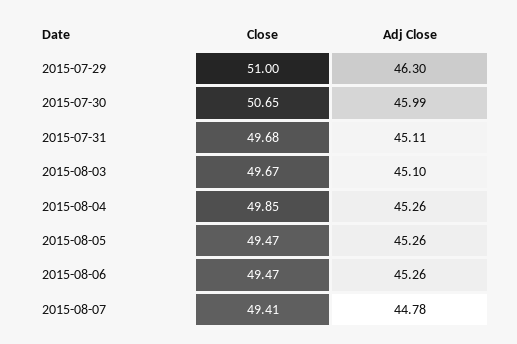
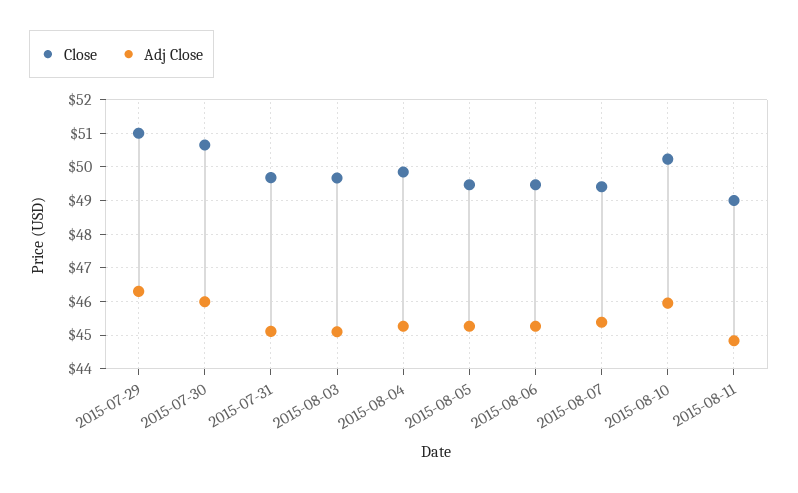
Adj Close, 2015-08-07: 44.78 -> 45.4
Close, 2015-08-10: none -> 50.2
Adj Close, 2015-08-10: none -> 46
Close, 2015-08-11: none -> 49
Adj Close, 2015-08-11: none -> 44.8

